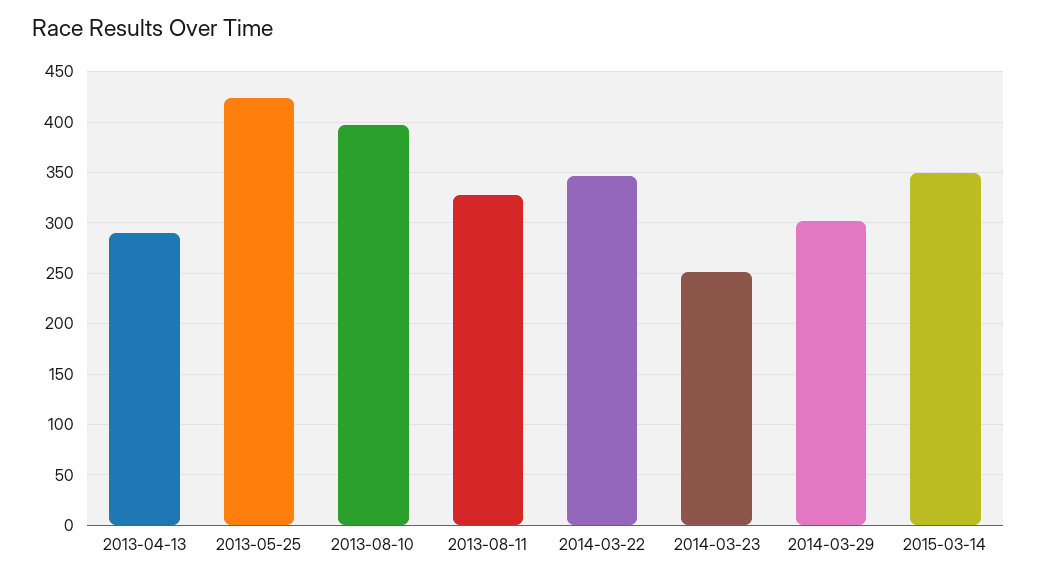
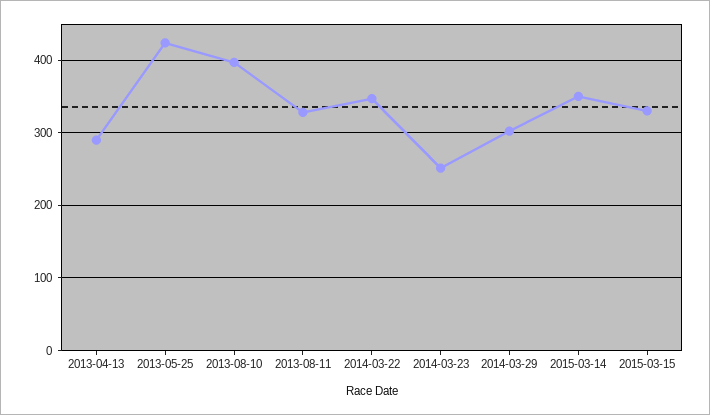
2015-03-15: none -> 330

